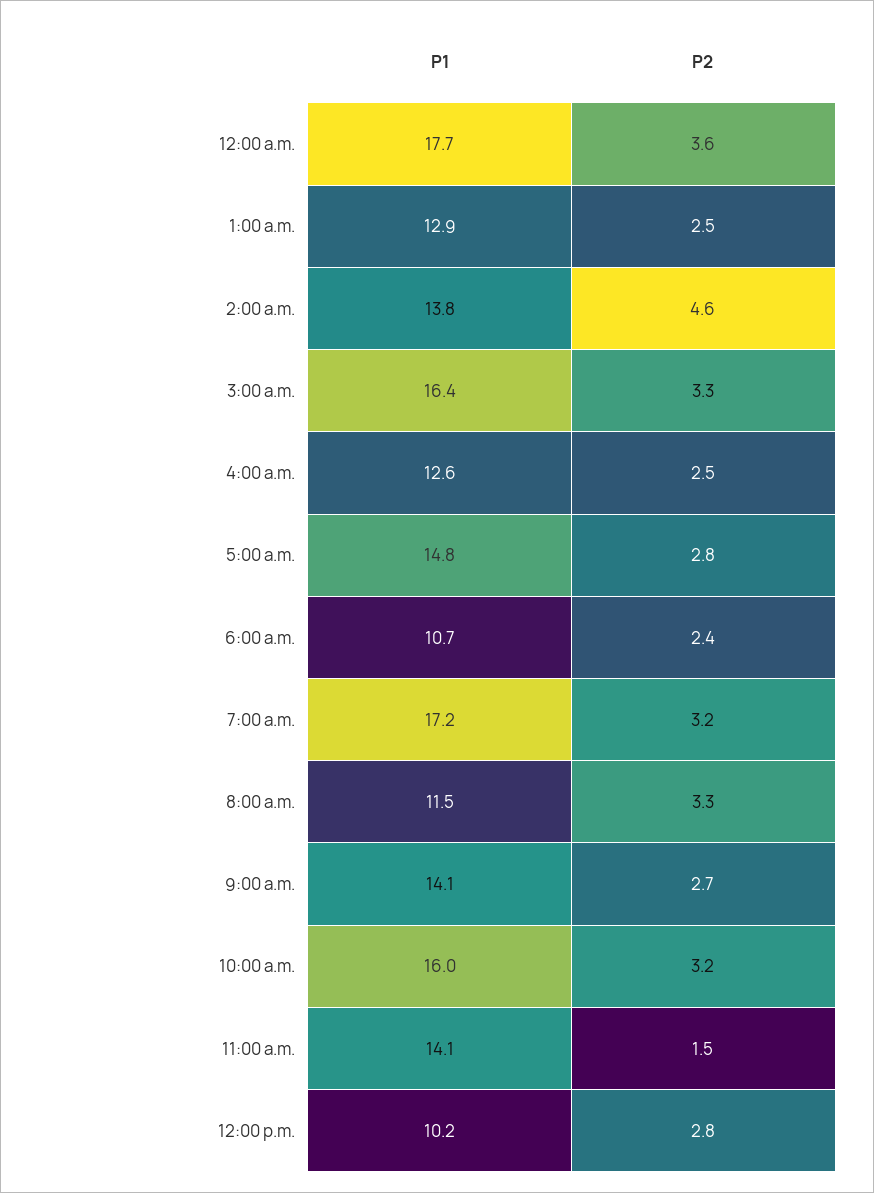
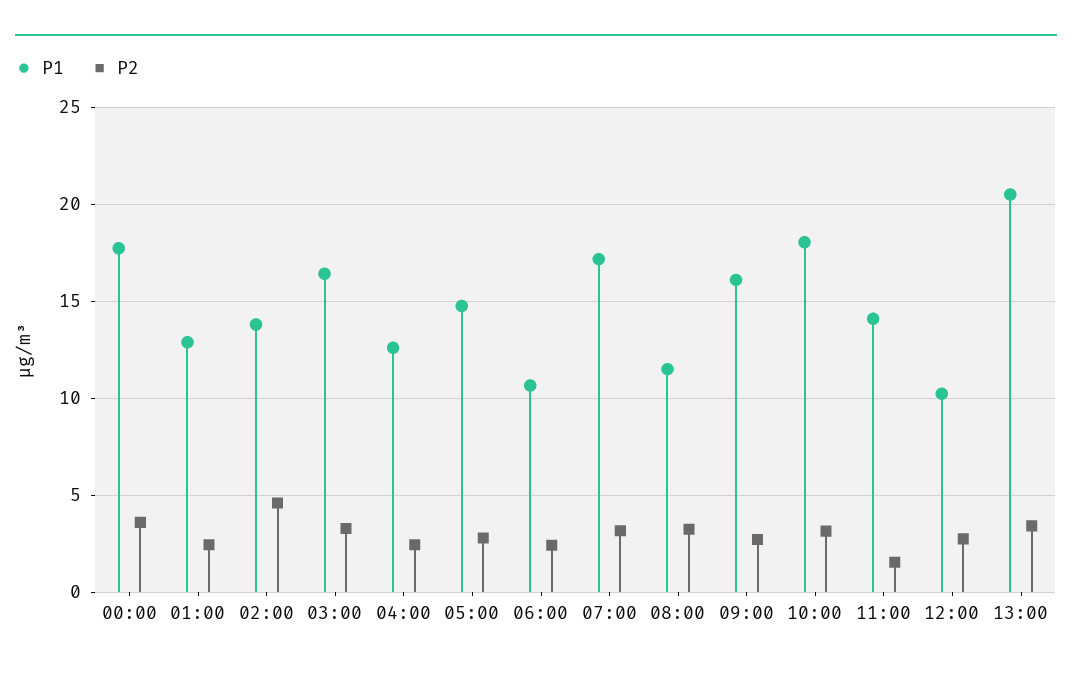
P1, 9:00 a.m.: 14.1 -> 16
P1, 10:00 a.m.: 16 -> 18
P1, 13:00: none -> 20.5
P2, 13:00: none -> 3.5

